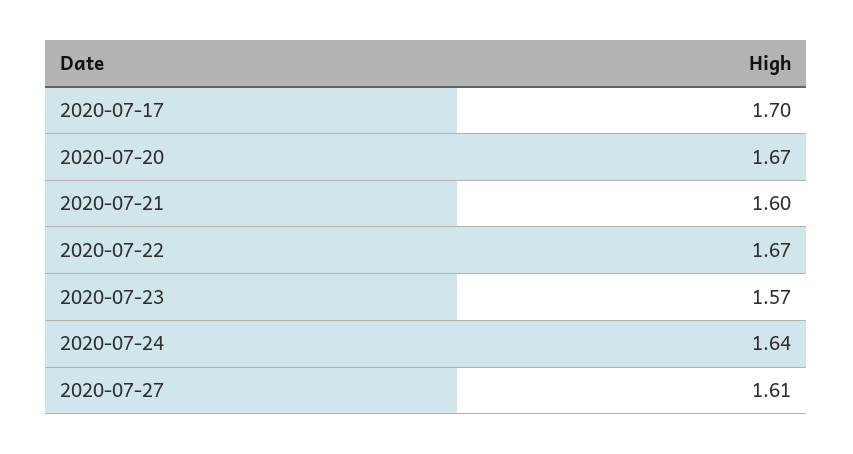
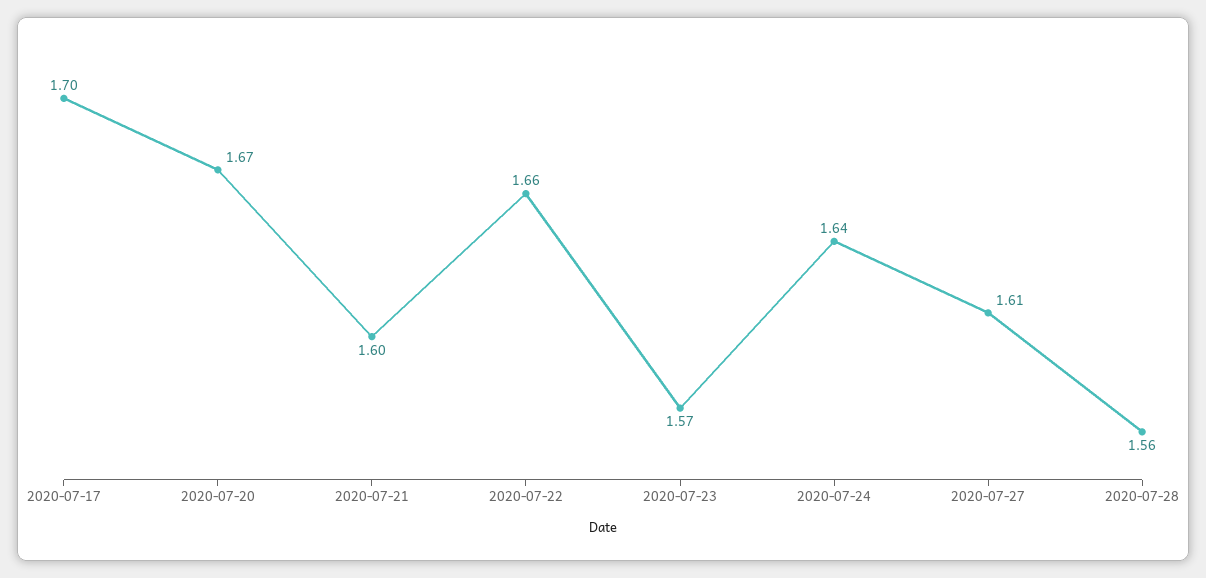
2020-07-22: 1.67 -> 1.66
2020-07-28: none -> 1.56

